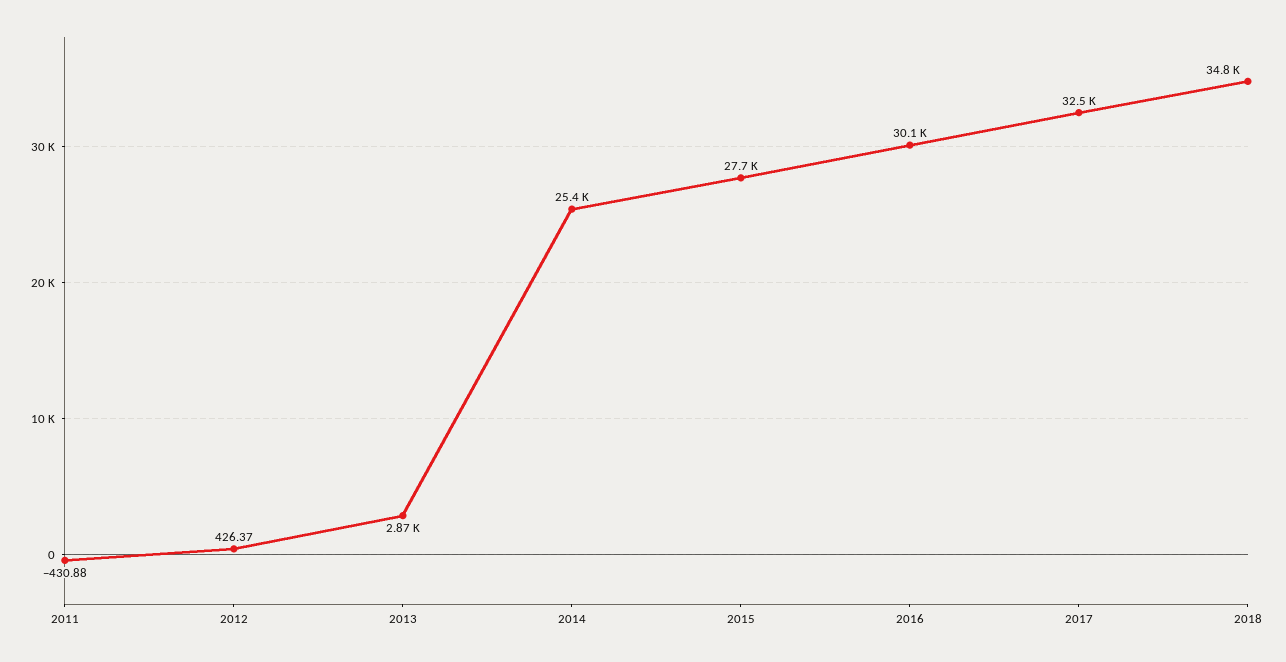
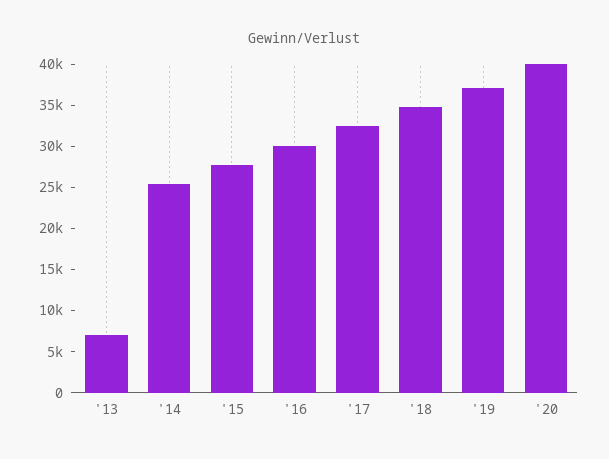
2011: -430.88 -> none
2012: 426.37 -> none
2013: 2870 -> 7000
'19: none -> 37000
'20: none -> 40000

